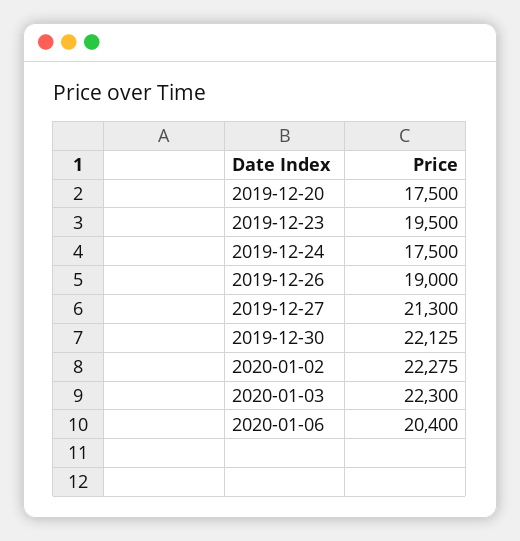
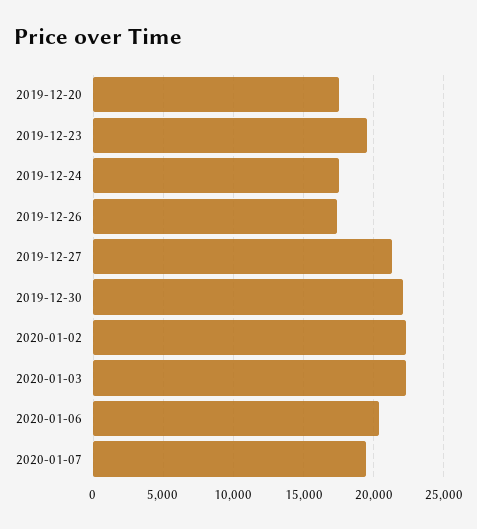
2019-12-26: 19000 -> 17500
2020-01-07: none -> 19500

